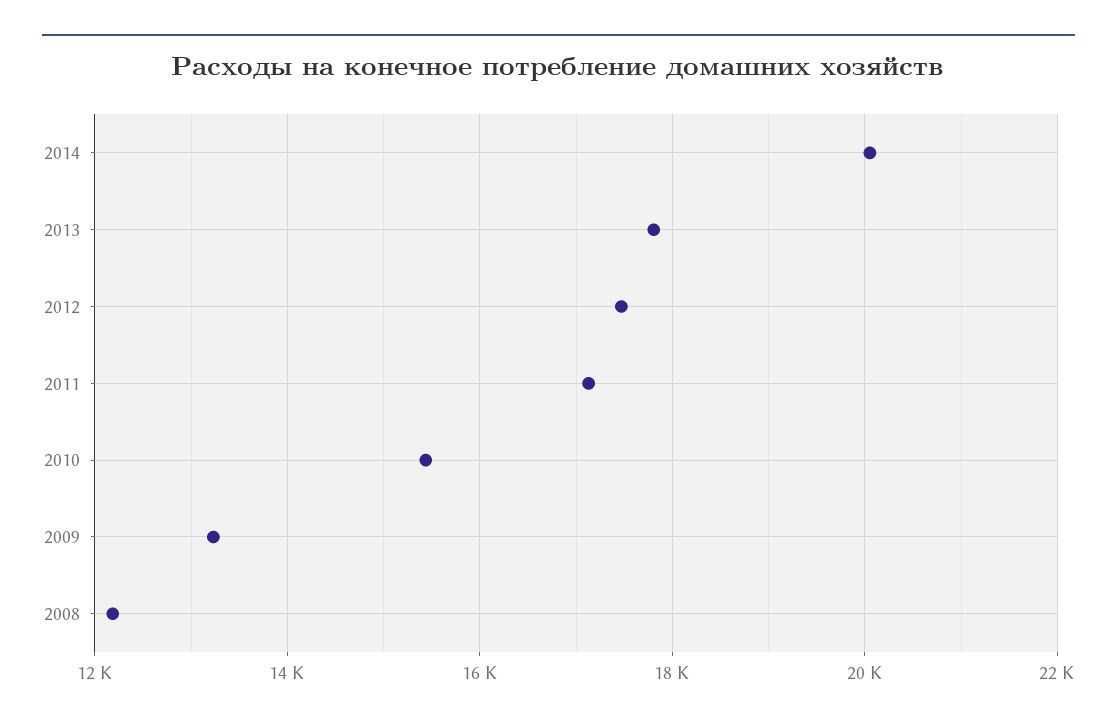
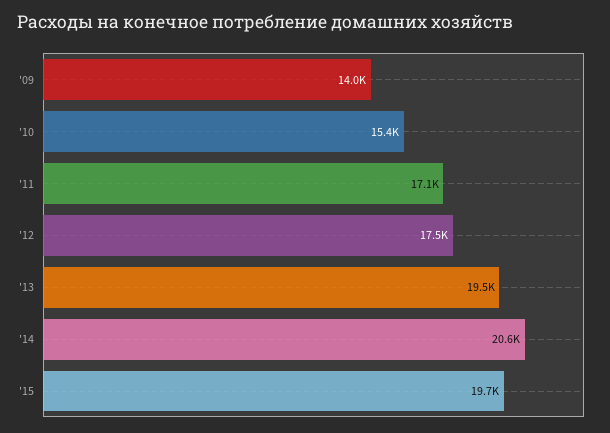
2014: 20000 -> 20600
2013: 17800 -> 19500
2009: 13200 -> 14000
2008: 12200 -> none
'15: none -> 19700

